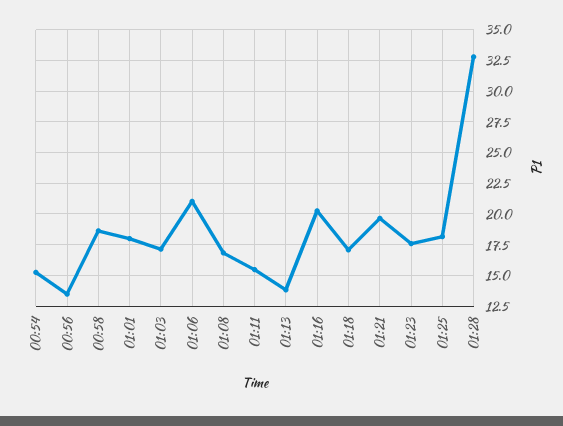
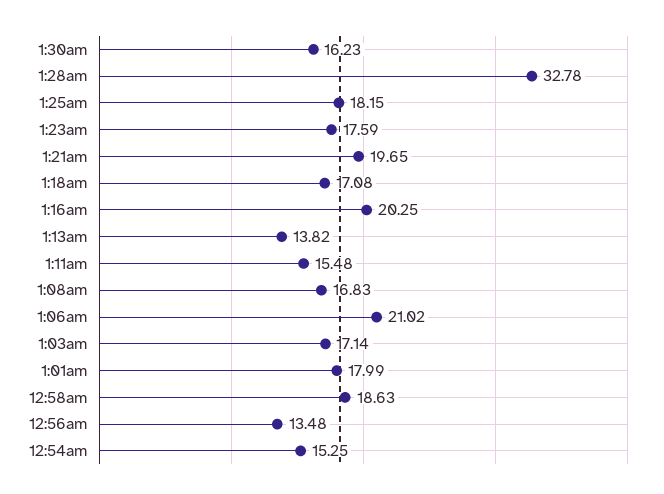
1:30am: none -> 16.23

